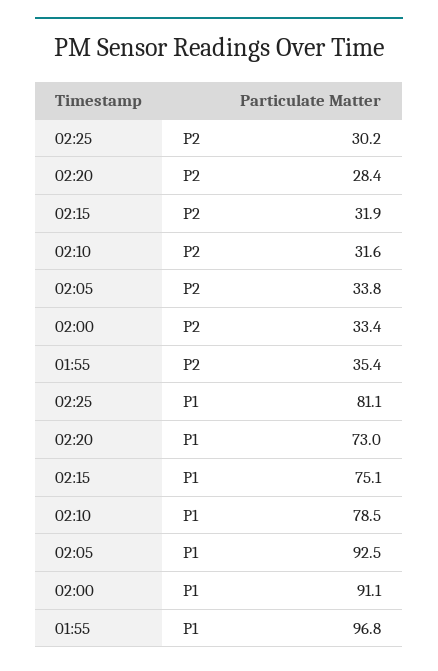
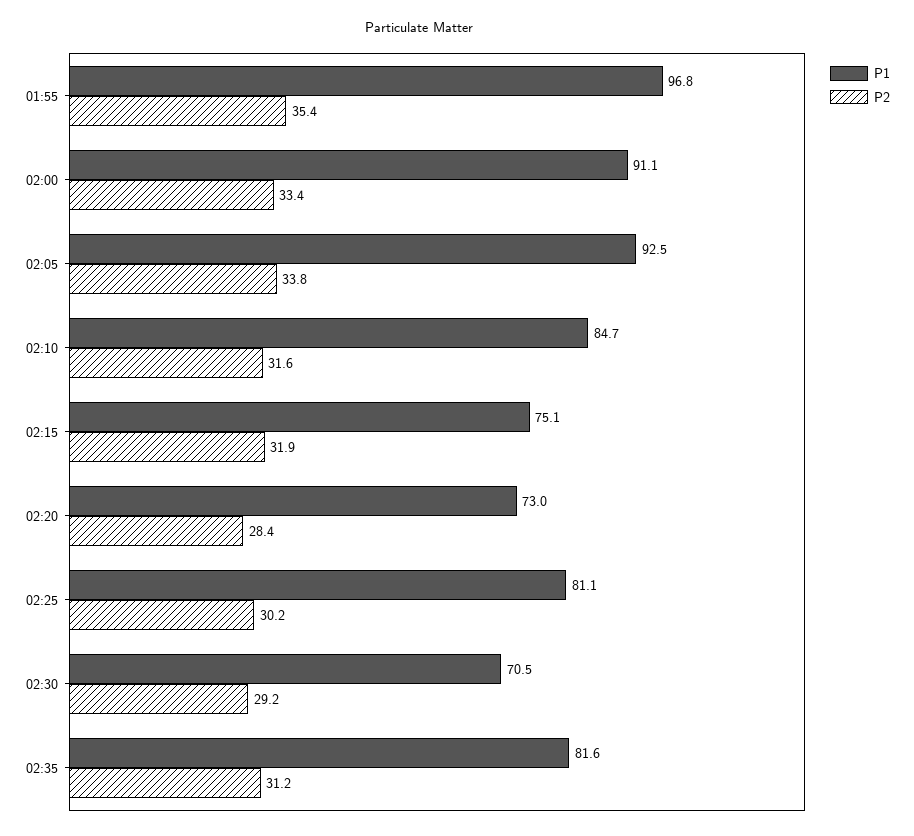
P1, 02:10: 78.5 -> 84.7
P1, 02:30: none -> 70.5
P2, 02:30: none -> 29.2
P1, 02:35: none -> 81.6
P2, 02:35: none -> 31.2

